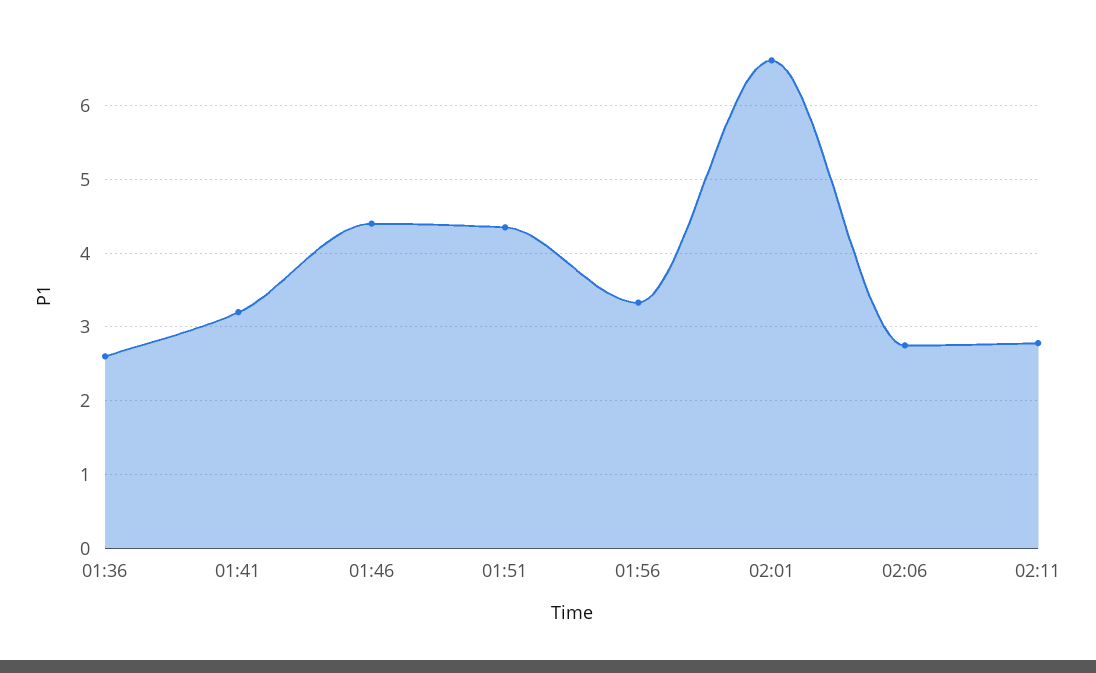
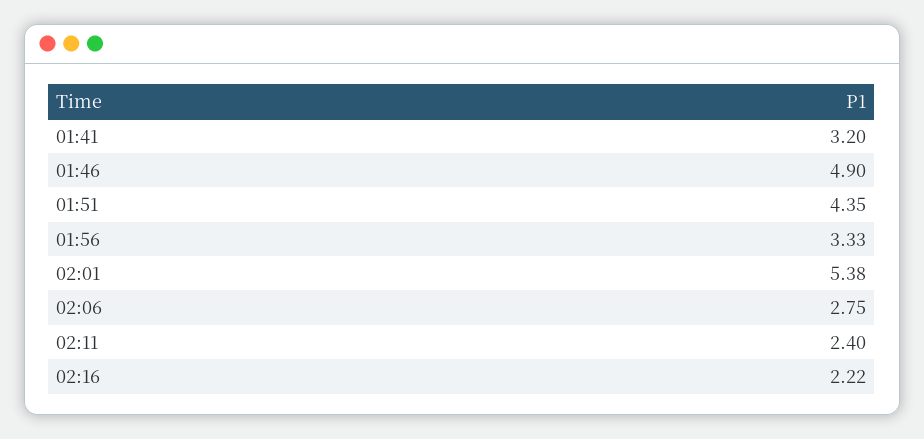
01:36: 2.6 -> none
01:46: 4.4 -> 4.9
02:01: 6.6 -> 5.38
02:11: 2.8 -> 2.4
02:16: none -> 2.22

